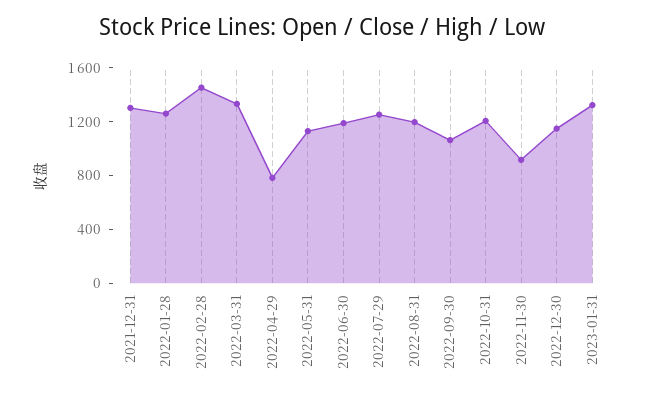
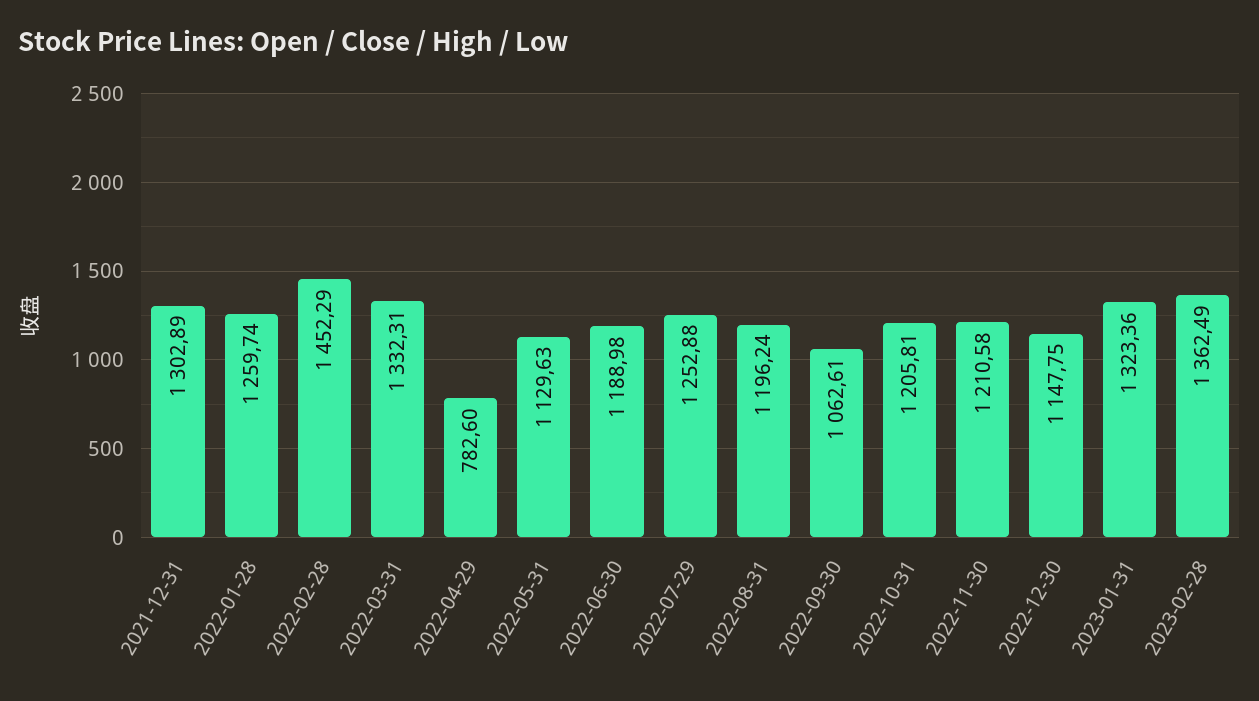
2022-11-30: 900 -> 1210.58
2023-02-28: none -> 1362.49

